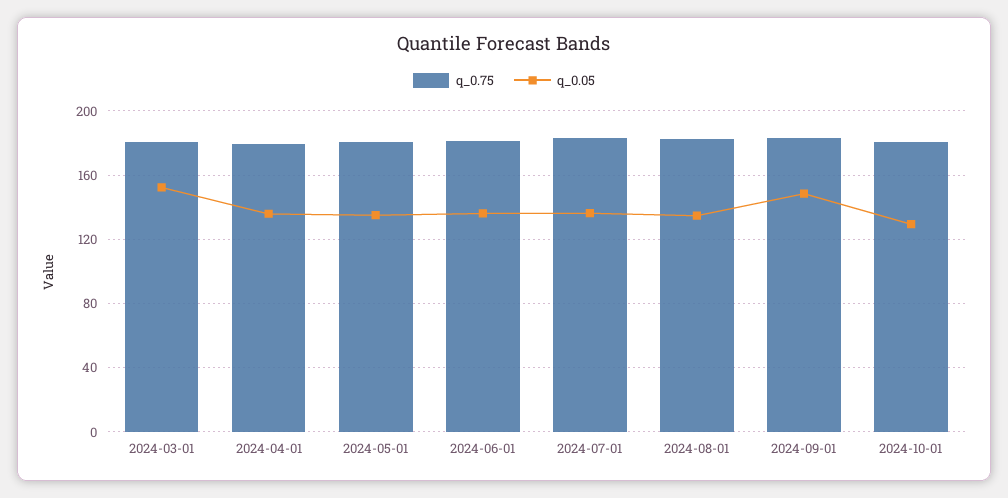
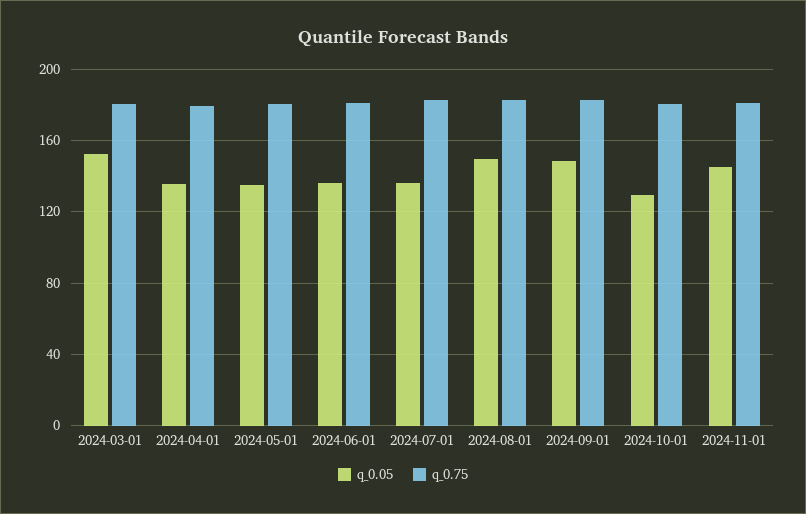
q_0.05, 2024-08-01: 135 -> 150
q_0.05, 2024-11-01: none -> 145
q_0.75, 2024-11-01: none -> 180

